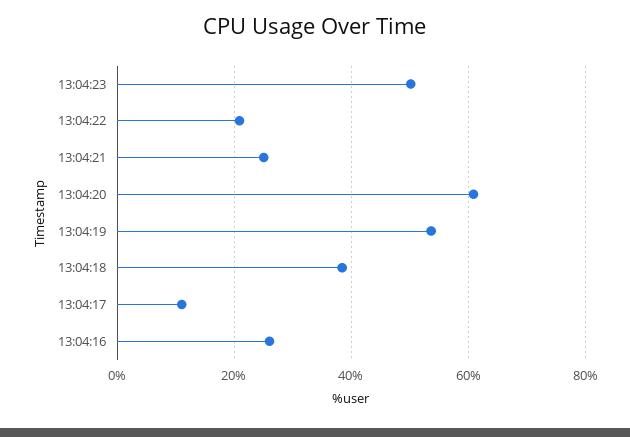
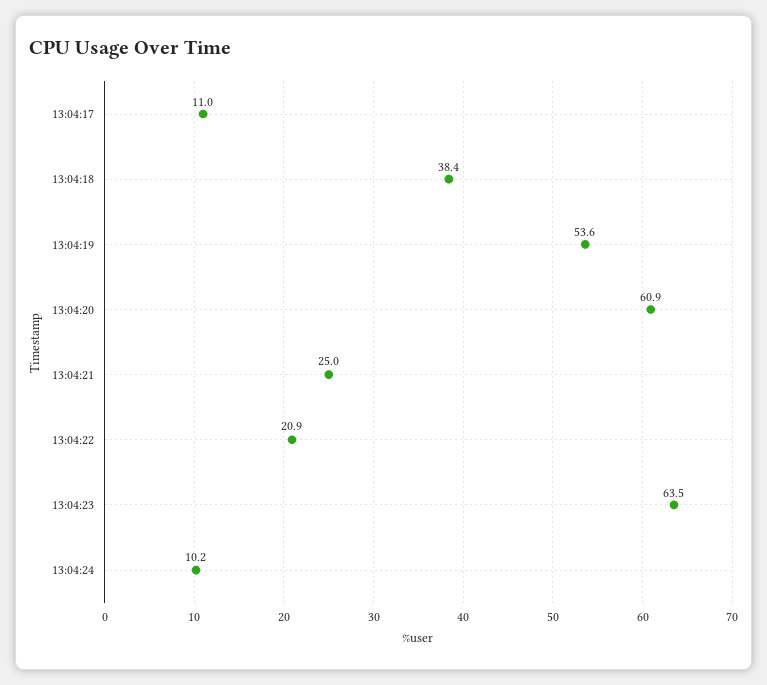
13:04:23: 50 -> 63.5
13:04:16: 26 -> none
13:04:24: none -> 10.2

